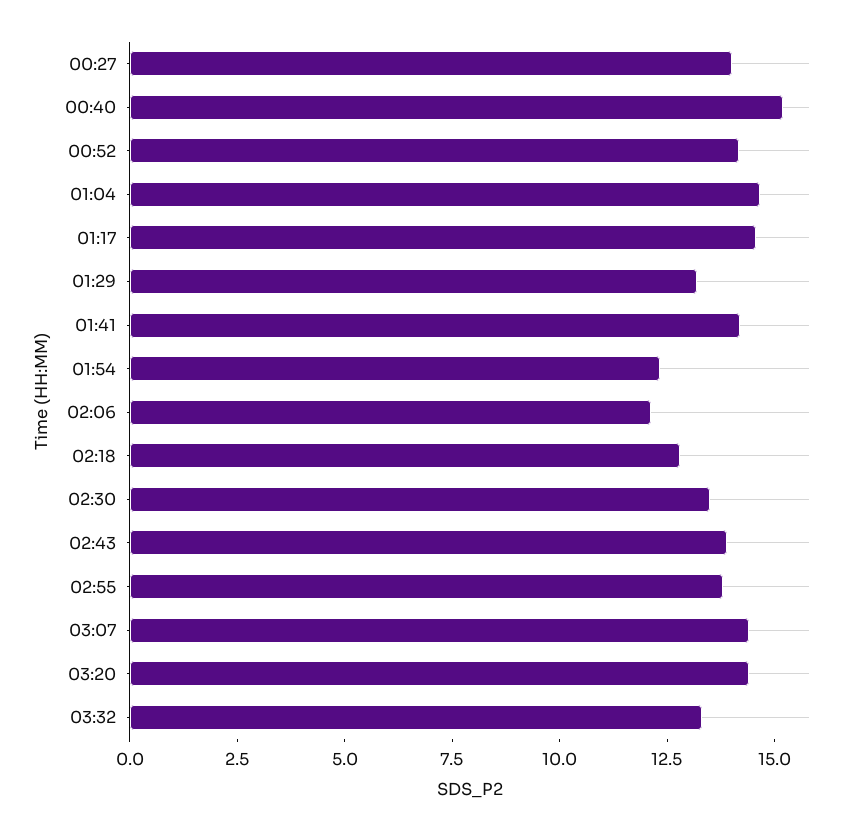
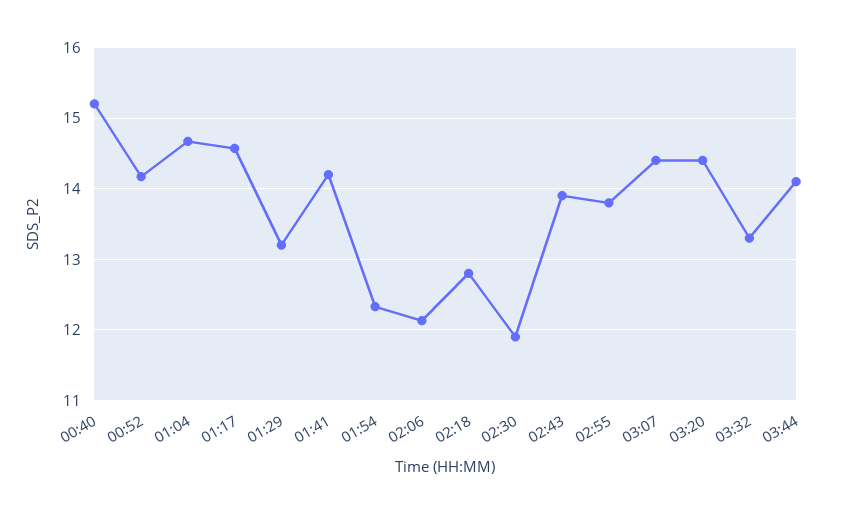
00:27: 14 -> none
02:30: 13.5 -> 11.9
03:44: none -> 14.1

